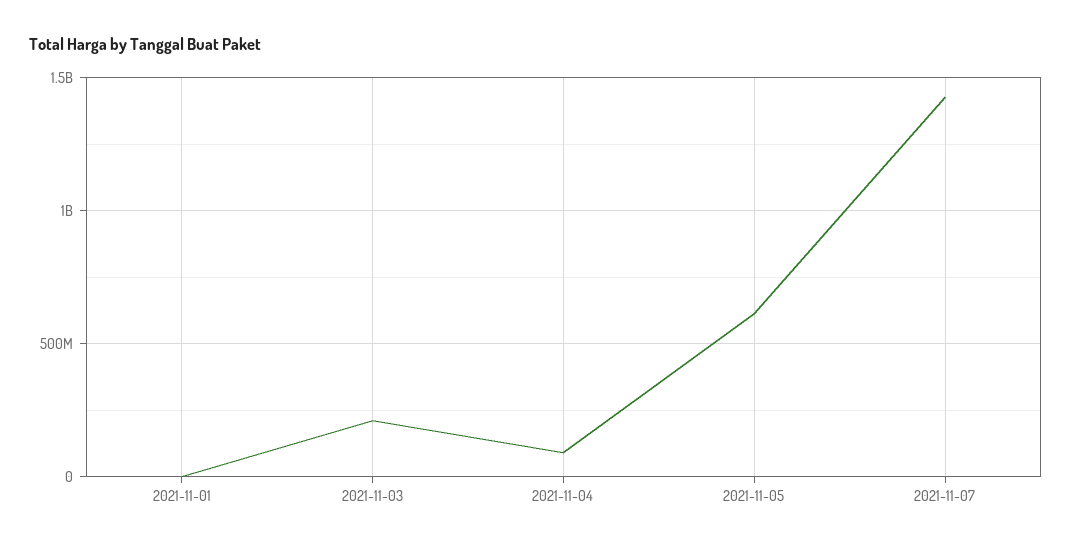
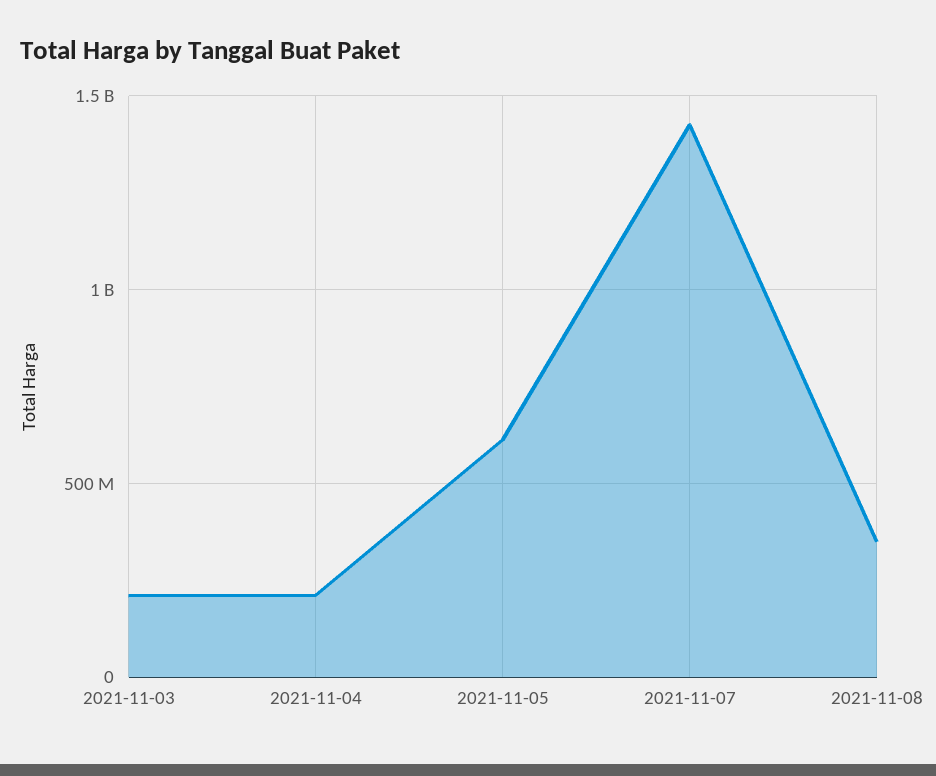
2021-11-01: 0 -> none
2021-11-04: 100000000 -> 200000000
2021-11-08: none -> 350000000

